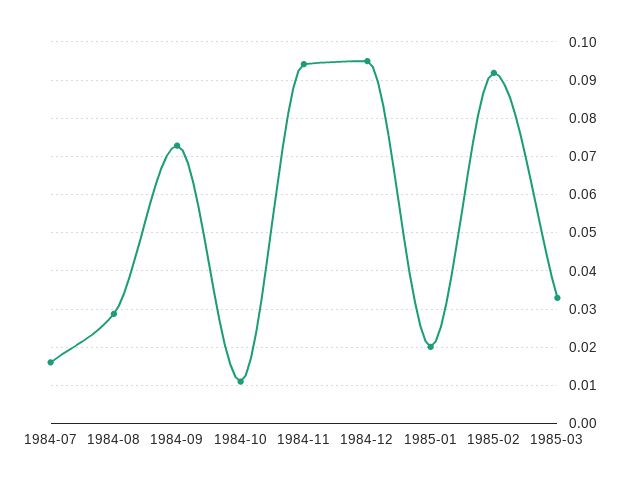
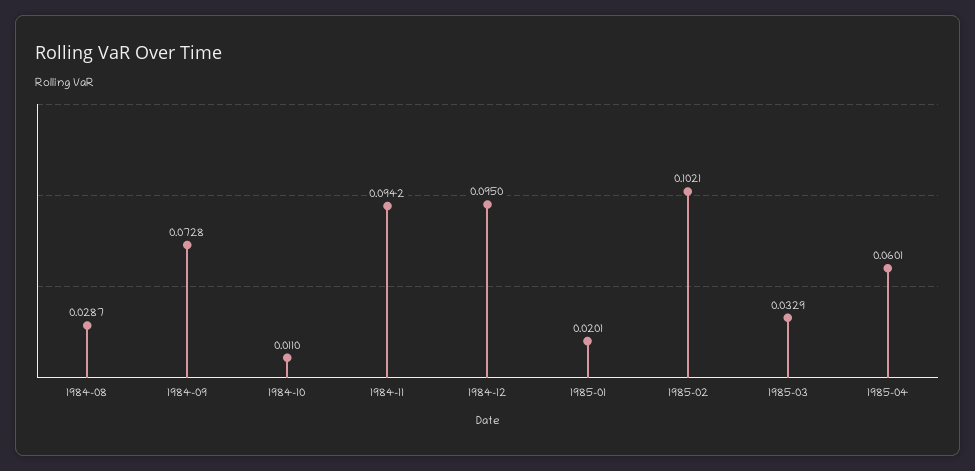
1984-07: 0.016 -> none
1985-02: 0.092 -> 0.1021
1985-04: none -> 0.0601

